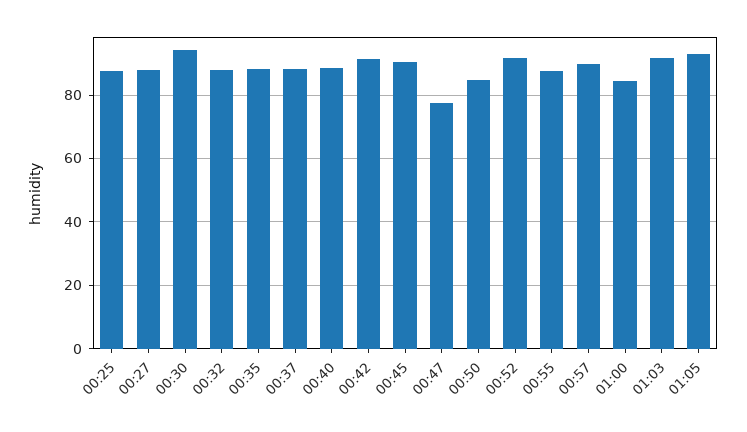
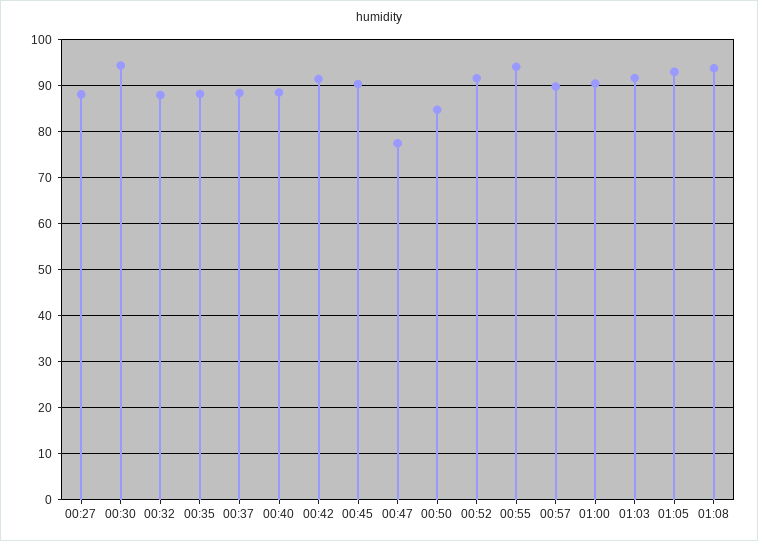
00:25: 88 -> none
00:55: 88 -> 94
01:00: 84 -> 90
01:08: none -> 94

